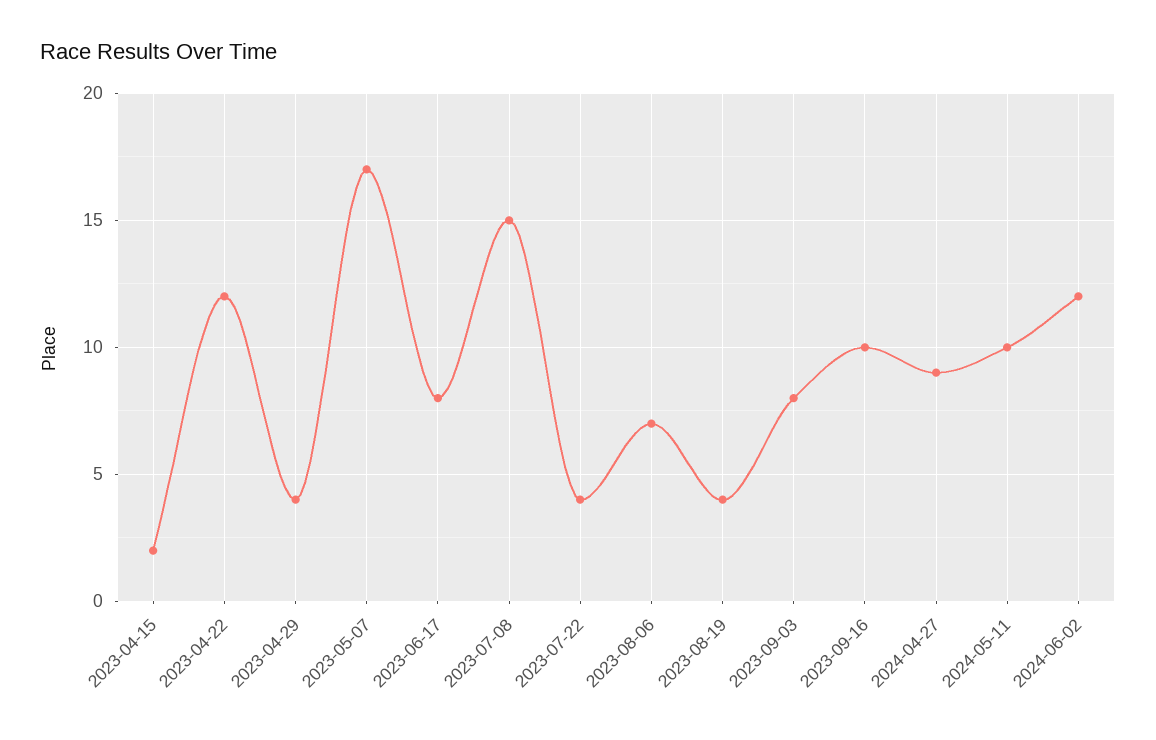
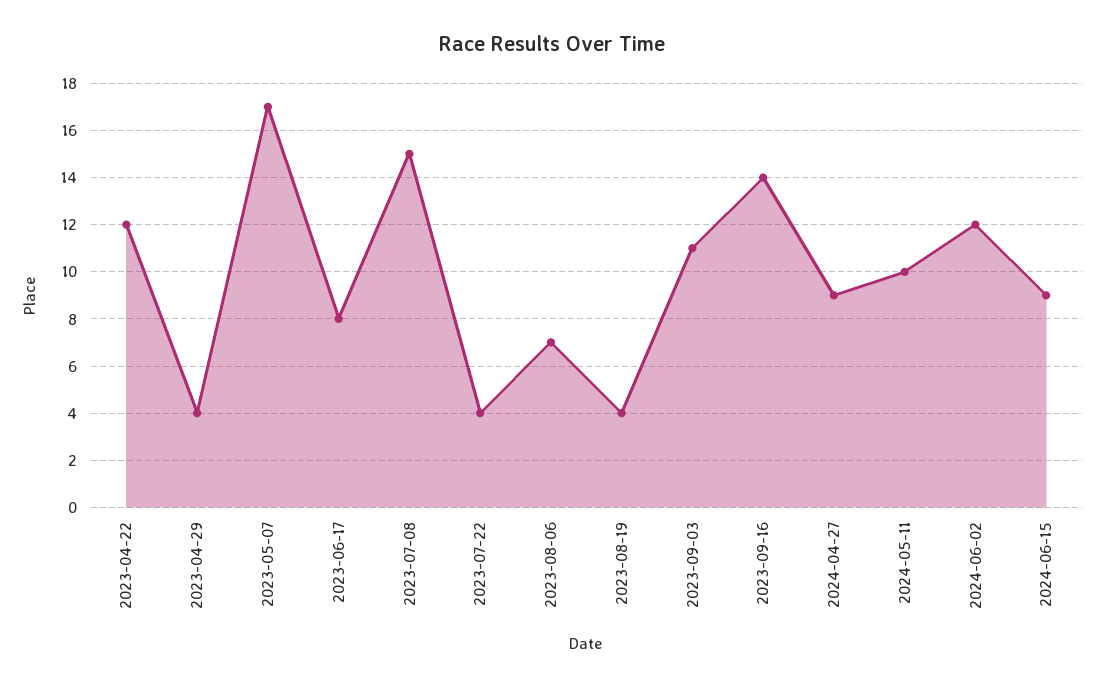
2023-04-15: 2 -> none
2023-09-03: 8 -> 11
2023-09-16: 10 -> 14
2024-06-15: none -> 9

